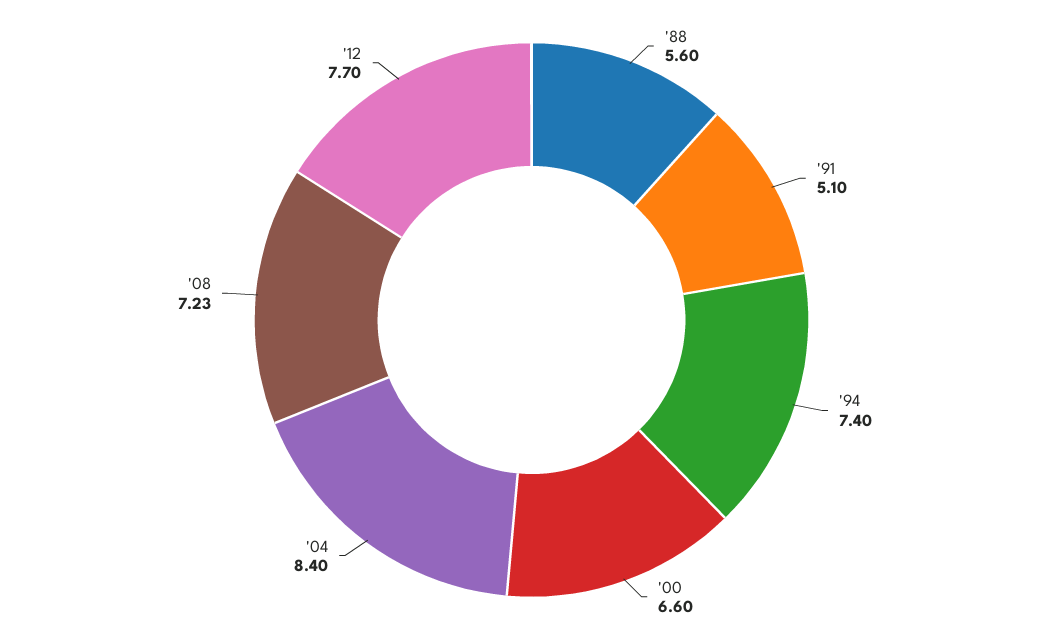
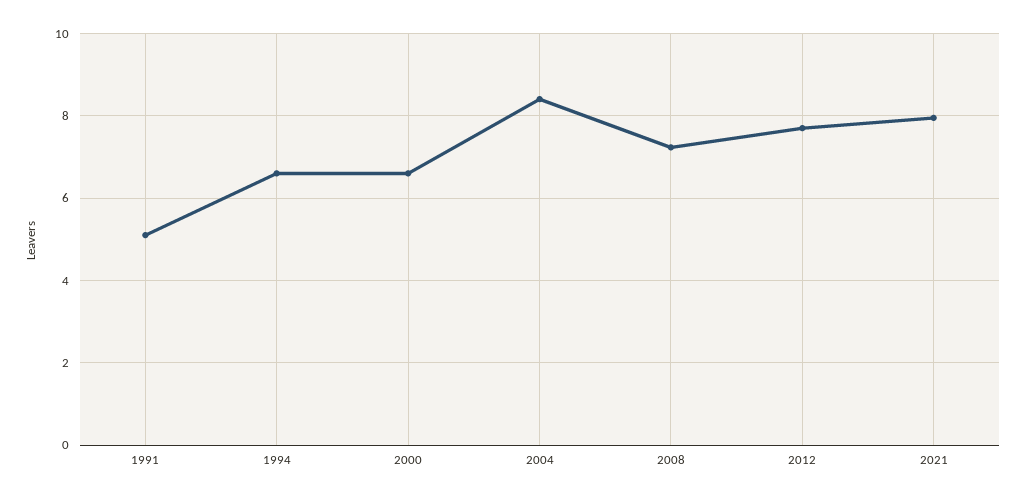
'88: 5.6 -> none
'94: 7.4 -> 6.6
2021: none -> 8

